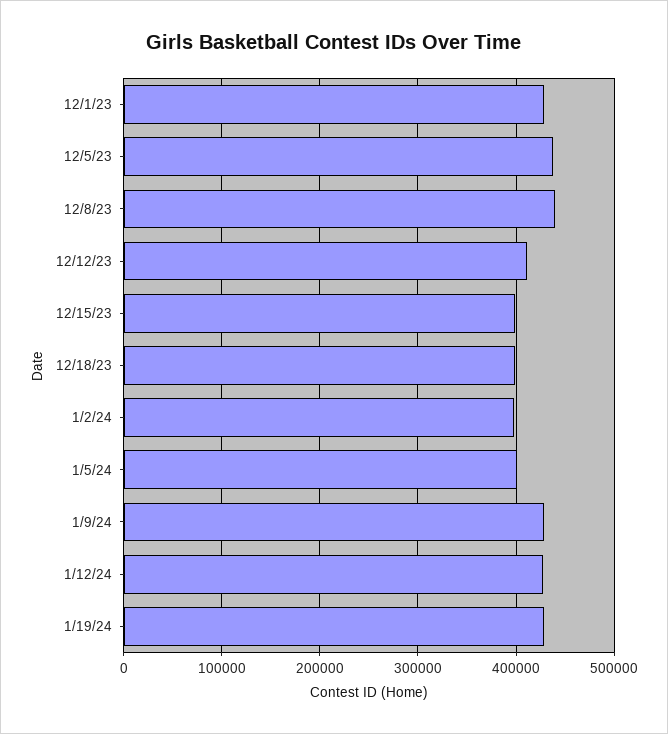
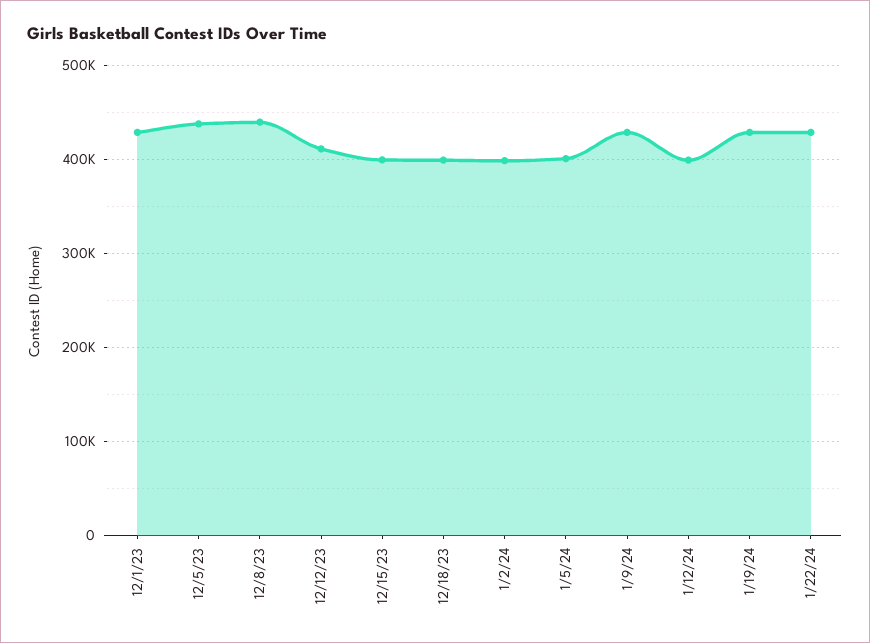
1/12/24: 430000 -> 400000
1/22/24: none -> 430000

